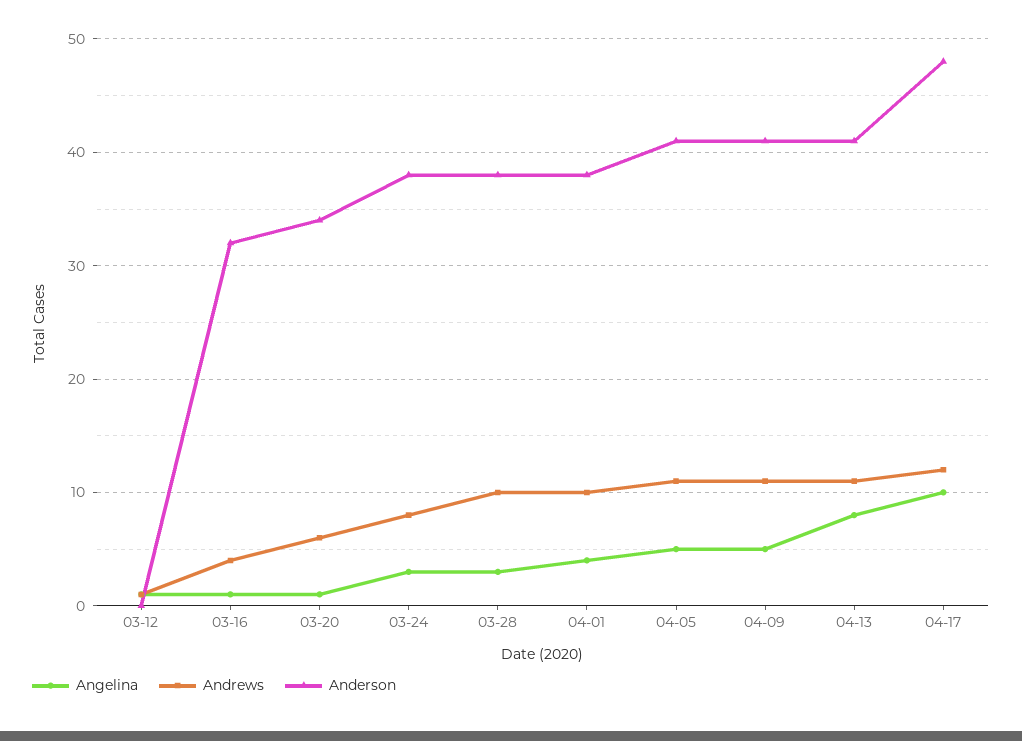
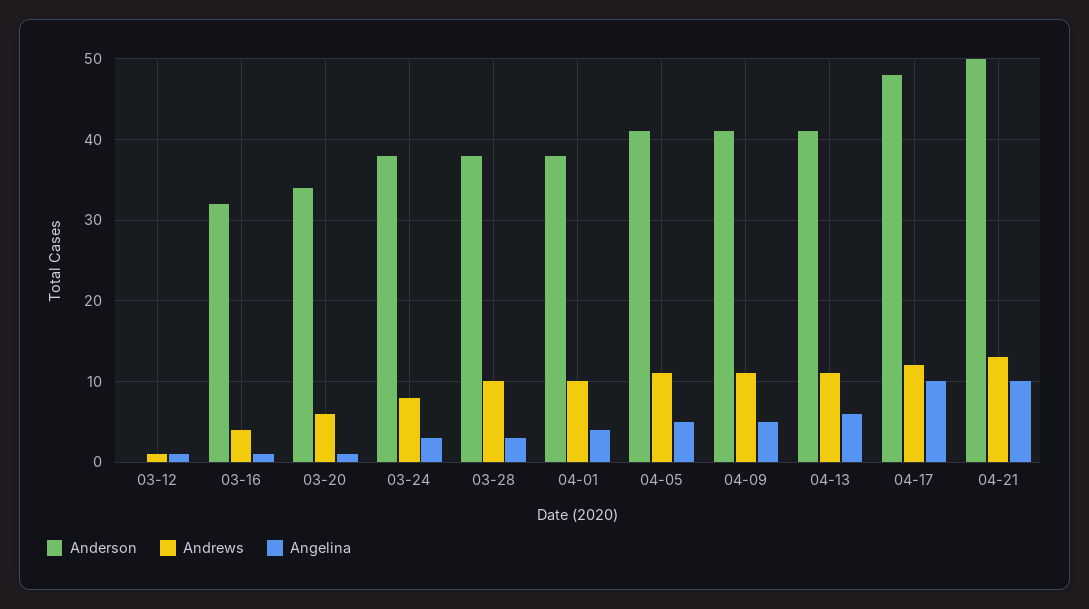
Angelina, 04-13: 8 -> 6
Anderson, 04-21: none -> 50
Andrews, 04-21: none -> 13
Angelina, 04-21: none -> 10

